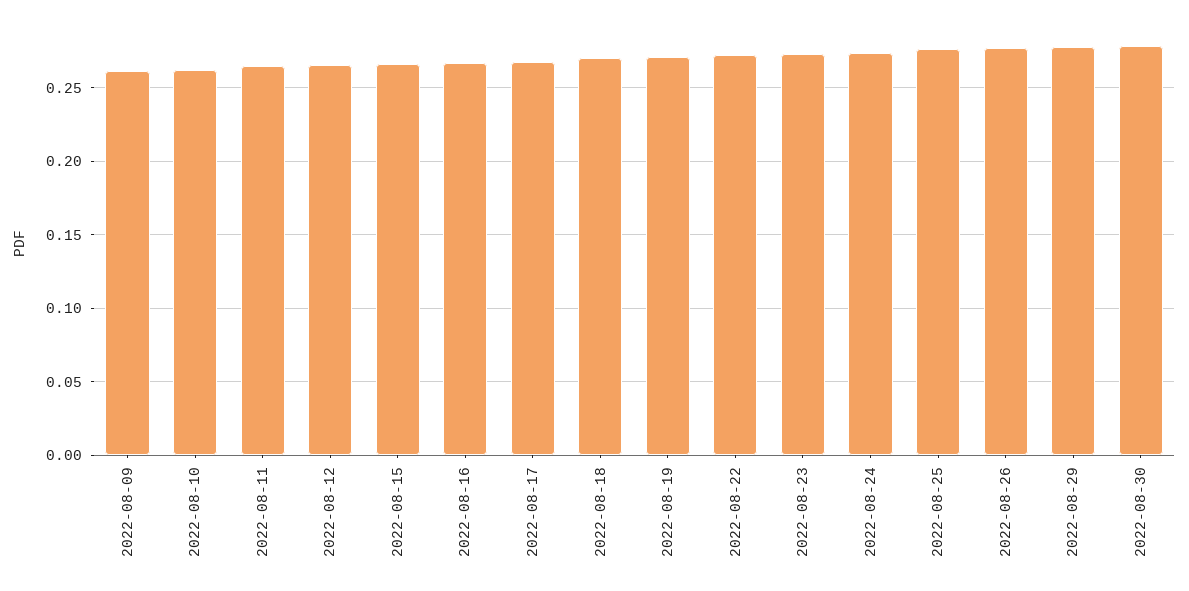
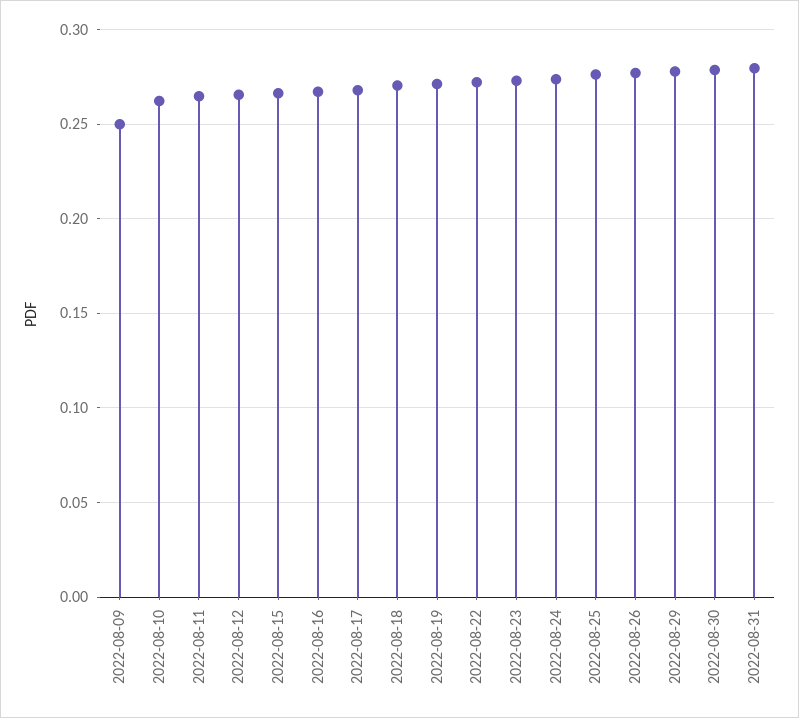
2022-08-09: 0.26 -> 0.25
2022-08-31: none -> 0.28

